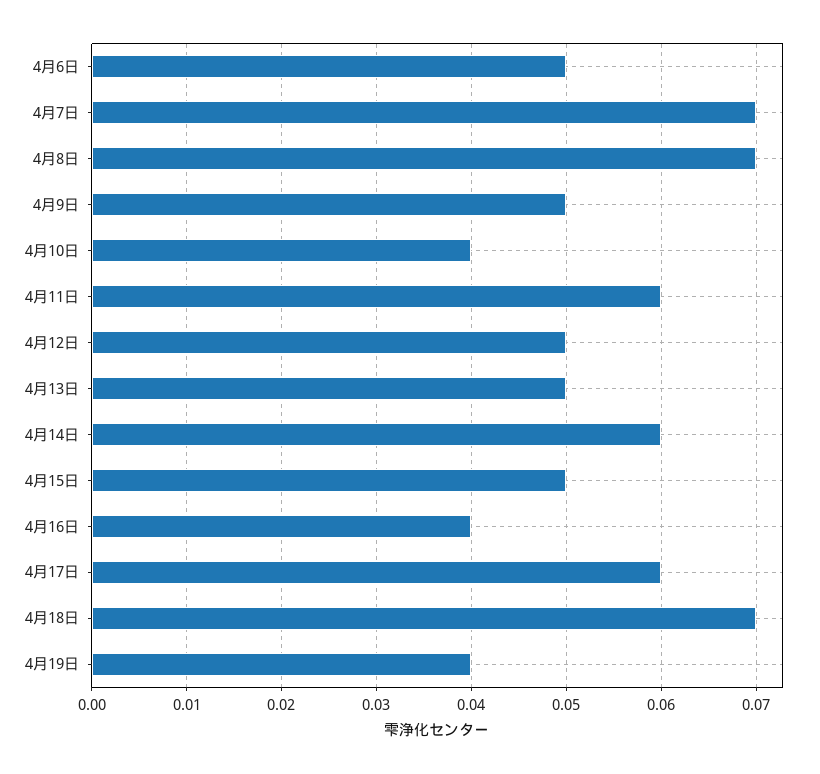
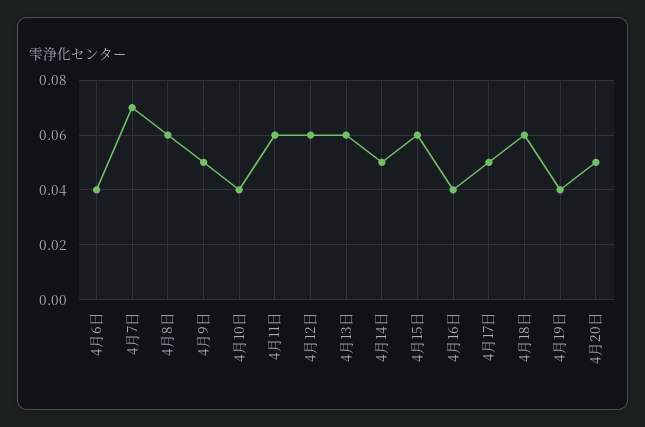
4月6日: 0.05 -> 0.04
4月8日: 0.07 -> 0.06
4月12日: 0.05 -> 0.06
4月13日: 0.05 -> 0.06
4月14日: 0.06 -> 0.05
4月15日: 0.05 -> 0.06
4月17日: 0.06 -> 0.05
4月18日: 0.07 -> 0.06
4月20日: none -> 0.05

